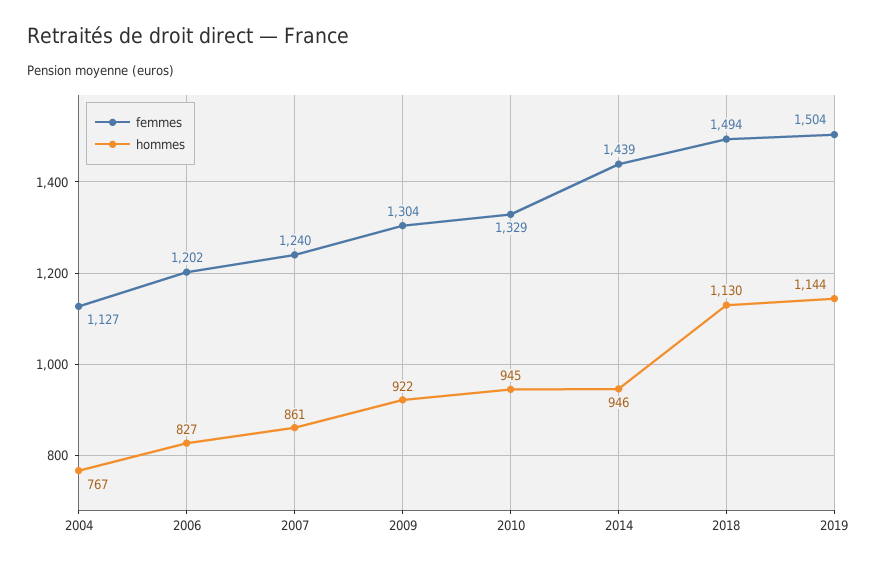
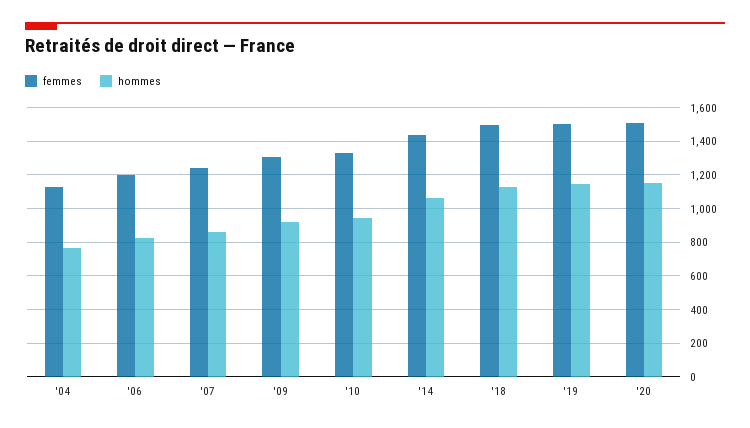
hommes, 2014: 946 -> 1050
femmes, '20: none -> 1500
hommes, '20: none -> 1150

